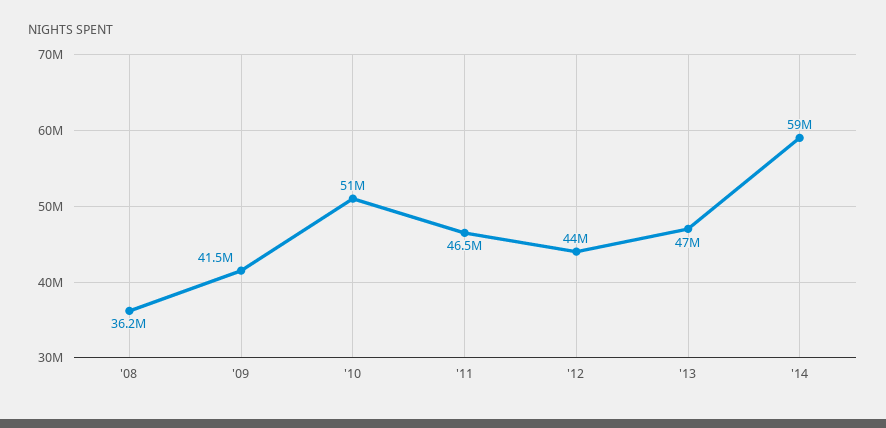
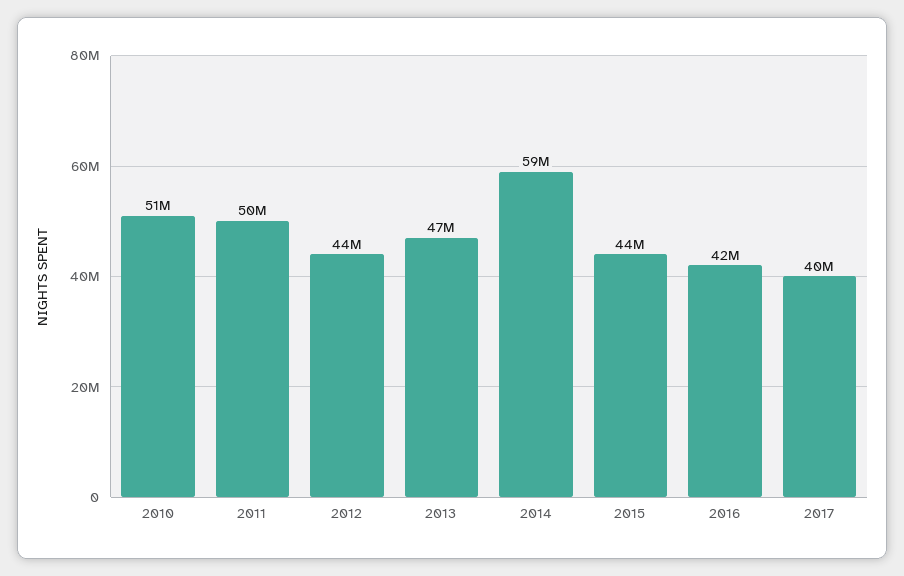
'08: 36200000 -> none
'09: 41500000 -> none
'11: 46500000 -> 50000000
2015: none -> 44000000
2016: none -> 42000000
2017: none -> 40000000

